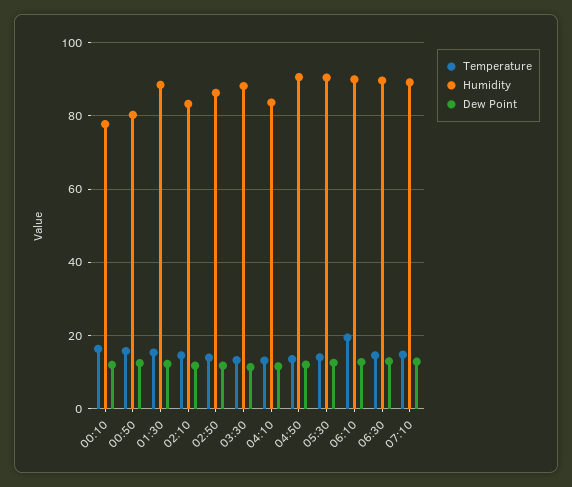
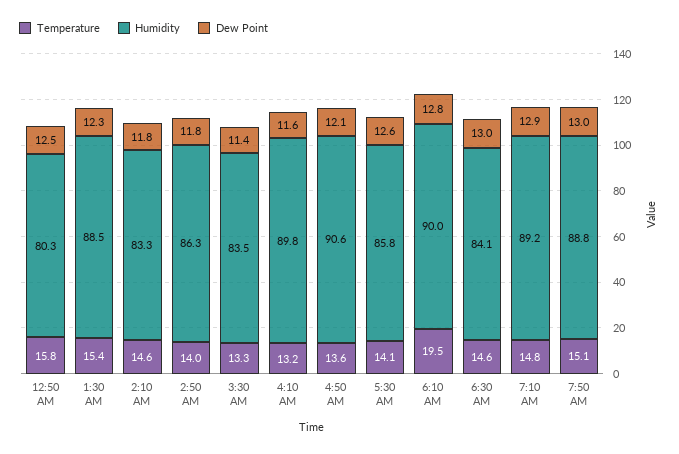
Temperature, 00:10: 16 -> none
Humidity, 00:10: 78 -> none
Dew Point, 00:10: 12 -> none
Humidity, 03:30: 88 -> 83.5
Humidity, 04:10: 84 -> 89.8
Humidity, 05:30: 90 -> 85.8
Humidity, 06:30: 90 -> 84.1
Temperature, 7:50 AM: none -> 15.1
Humidity, 7:50 AM: none -> 88.8
Dew Point, 7:50 AM: none -> 13

